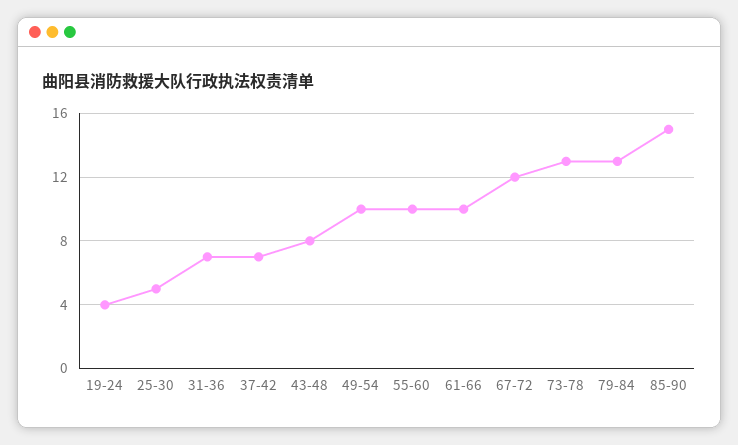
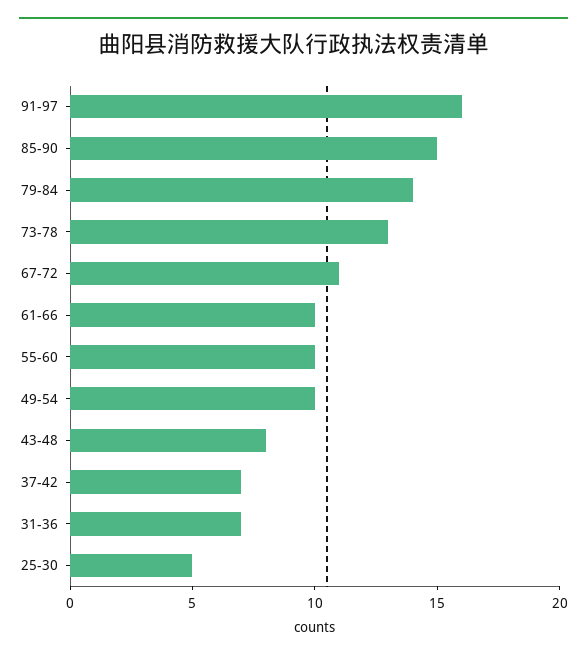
19-24: 4 -> none
67-72: 12 -> 11
79-84: 13 -> 14
91-97: none -> 16

